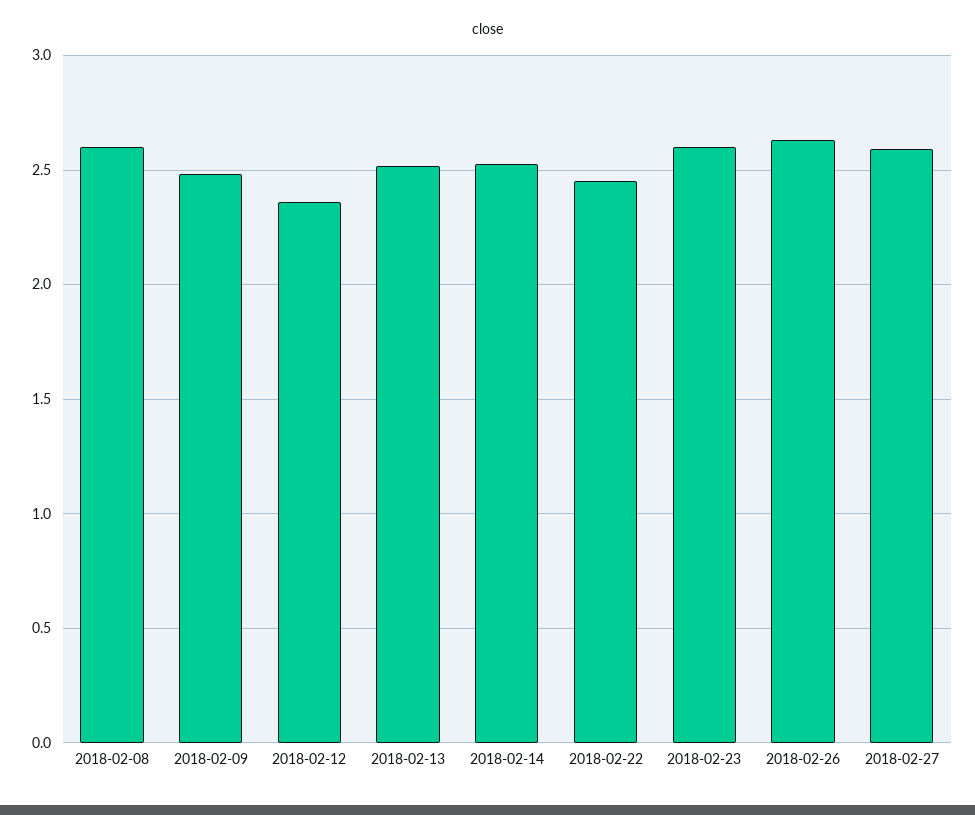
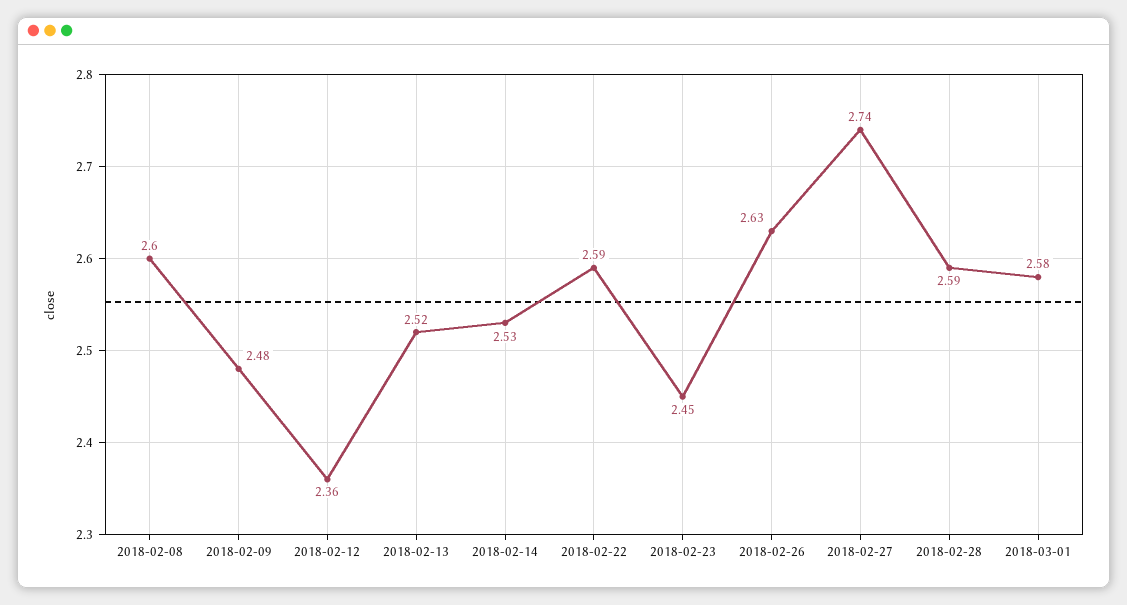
2018-02-22: 2.45 -> 2.59
2018-02-23: 2.6 -> 2.45
2018-02-27: 2.6 -> 2.74
2018-02-28: none -> 2.59
2018-03-01: none -> 2.58

